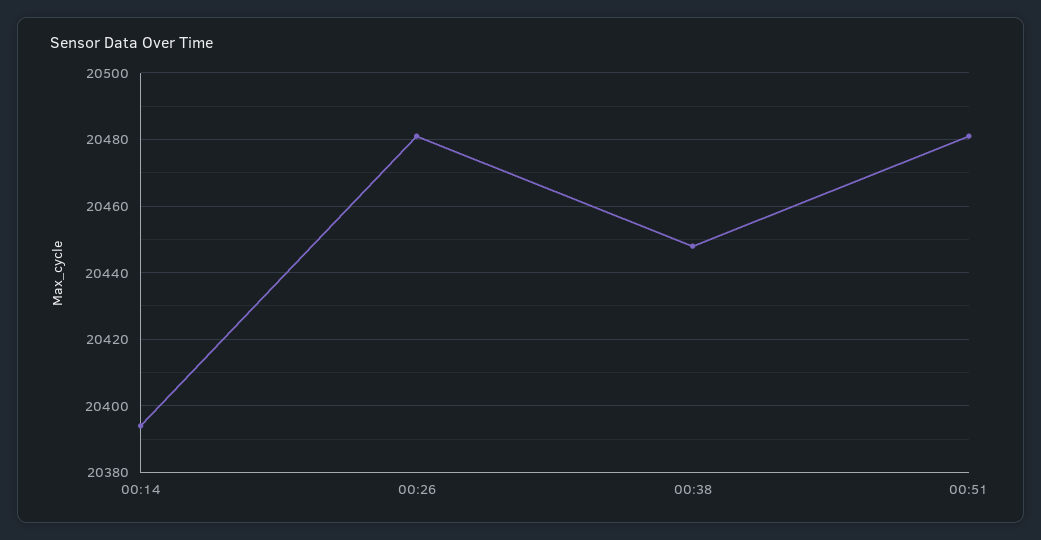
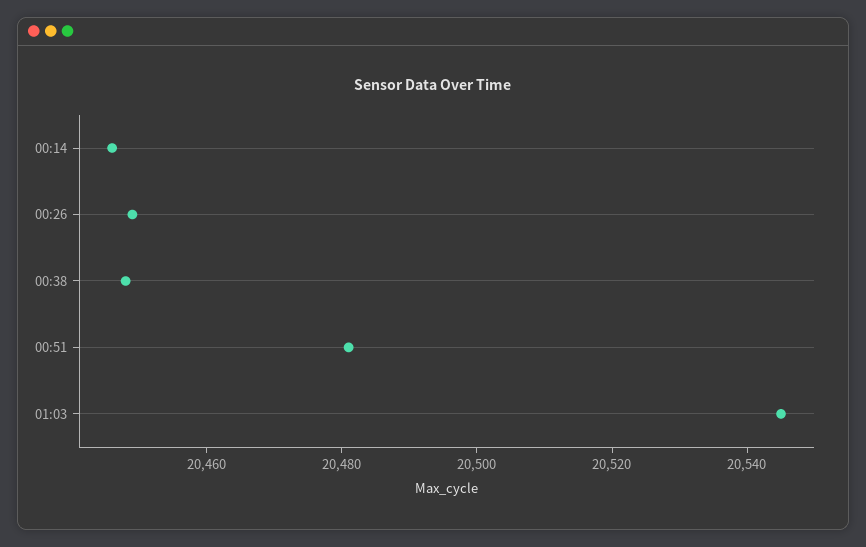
00:14: 20395 -> 20445
00:26: 20480 -> 20450
01:03: none -> 20545

